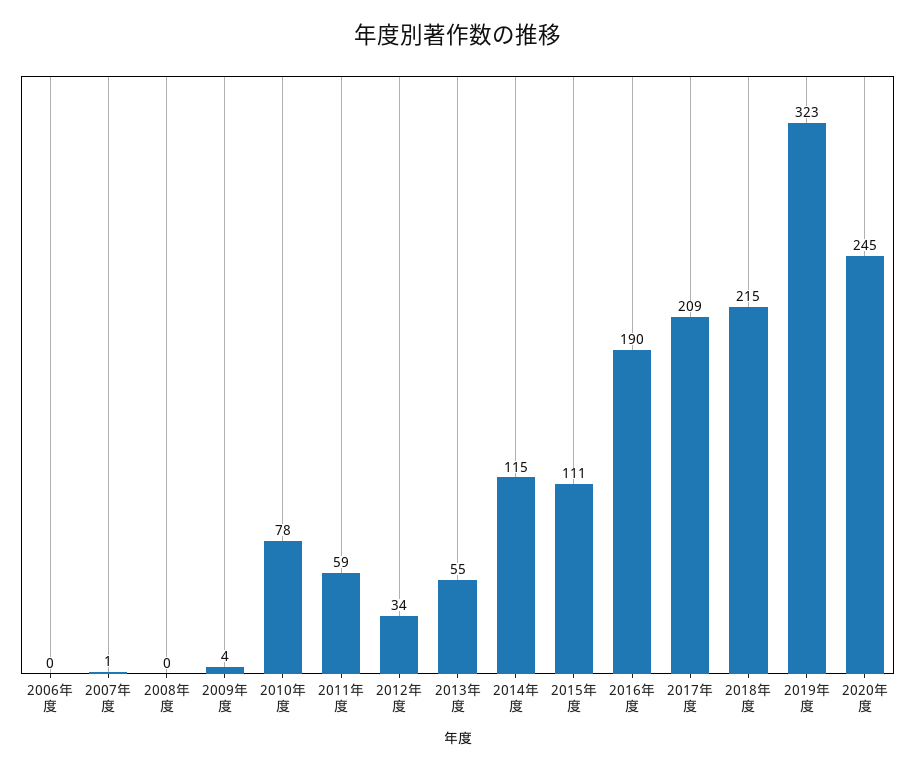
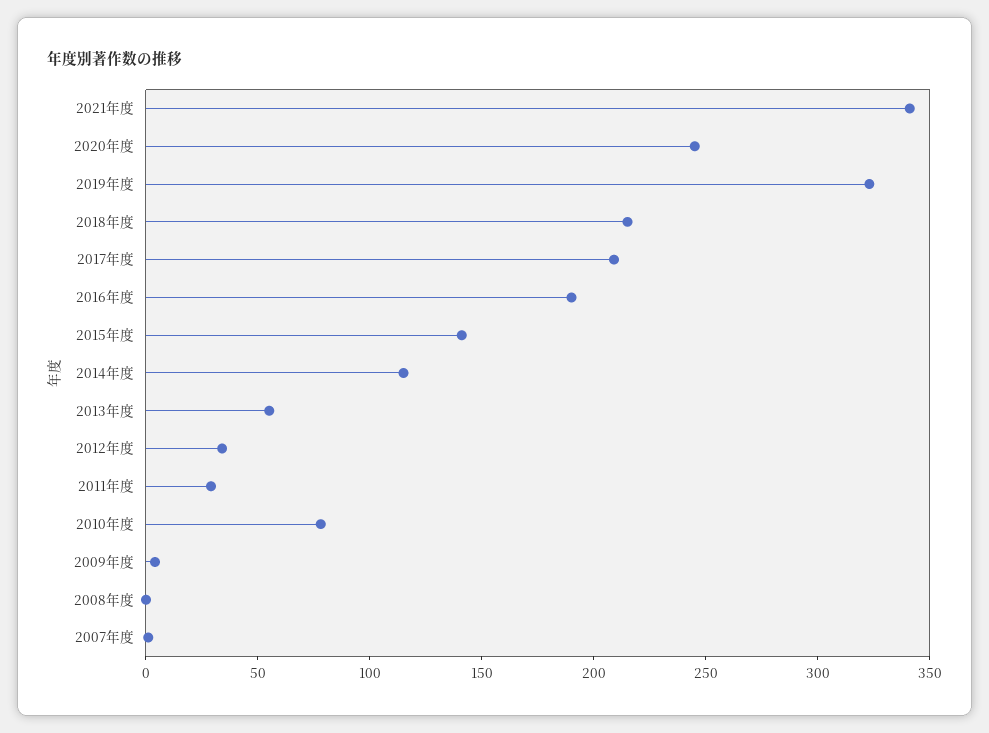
2006年度: 0 -> none
2011年度: 59 -> 30
2015年度: 111 -> 140
2021年度: none -> 340

